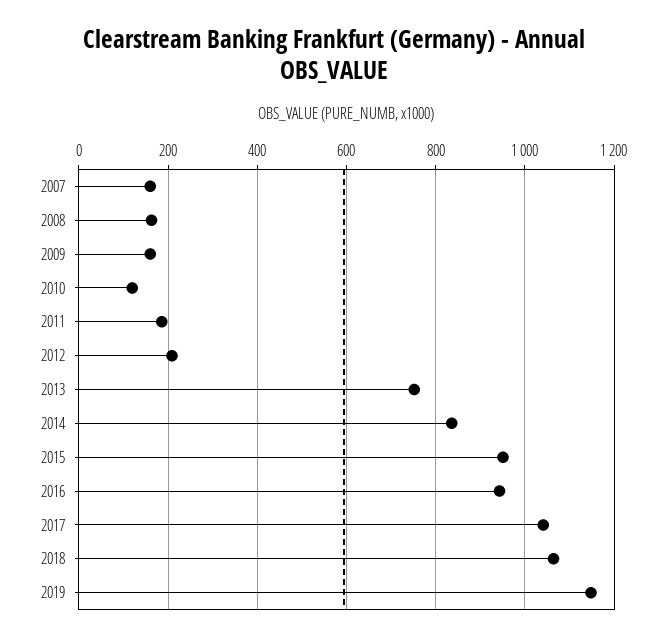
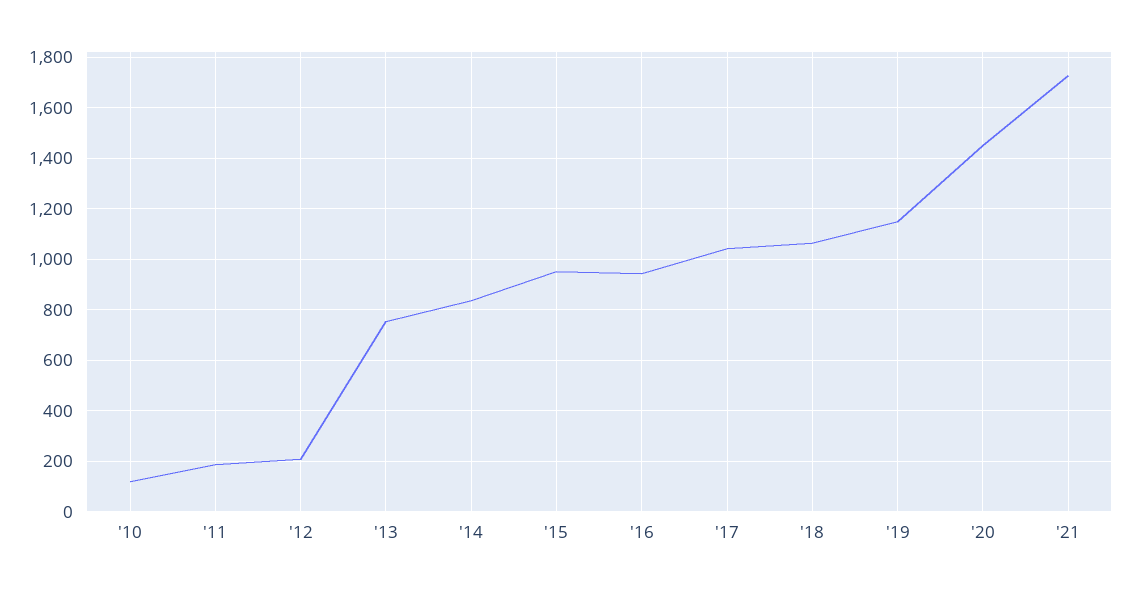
2007: 160 -> none
2008: 160 -> none
2009: 160 -> none
'20: none -> 1450
'21: none -> 1725

